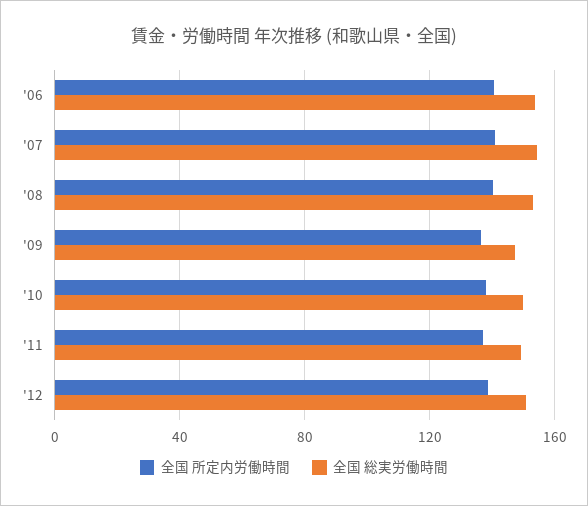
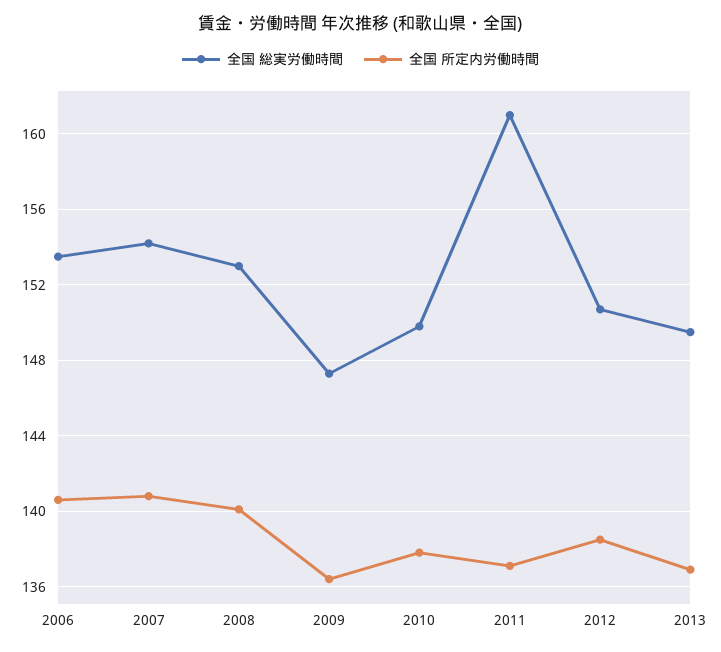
全国 総実労働時間, '11: 150 -> 161
全国 総実労働時間, 2013: none -> 149.5
全国 所定内労働時間, 2013: none -> 137

